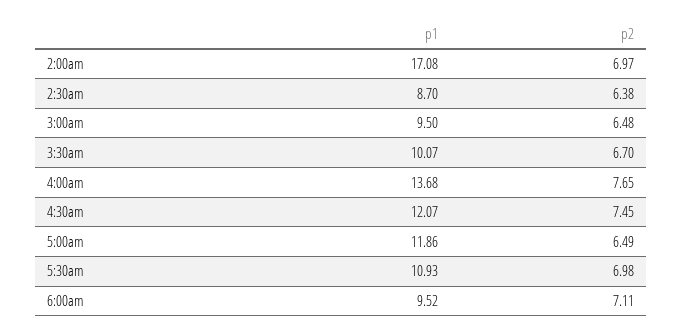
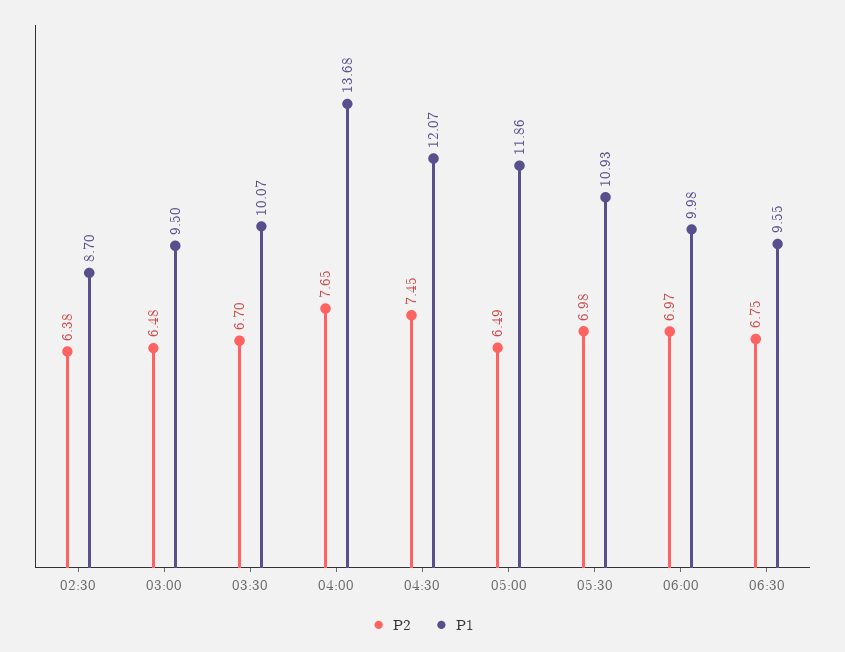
p1, 2:00am: 17.08 -> none
p2, 2:00am: 6.97 -> none
p1, 6:00am: 9.52 -> 9.98
p2, 6:00am: 7.11 -> 6.97
p2, 06:30: none -> 6.75
p1, 06:30: none -> 9.55

